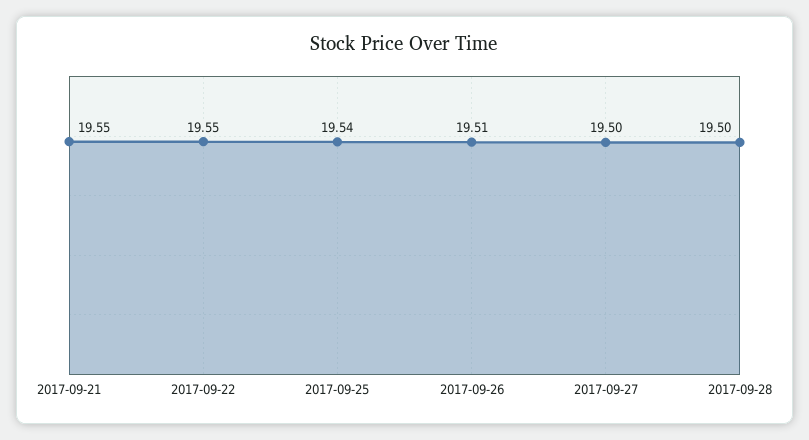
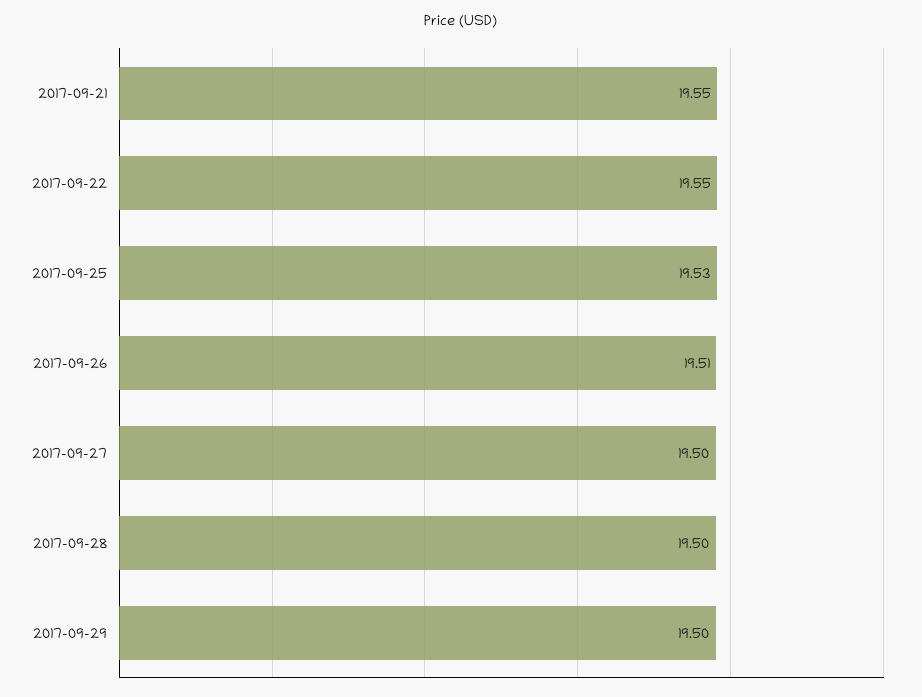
2017-09-25: 19.54 -> 19.53
2017-09-29: none -> 19.5

